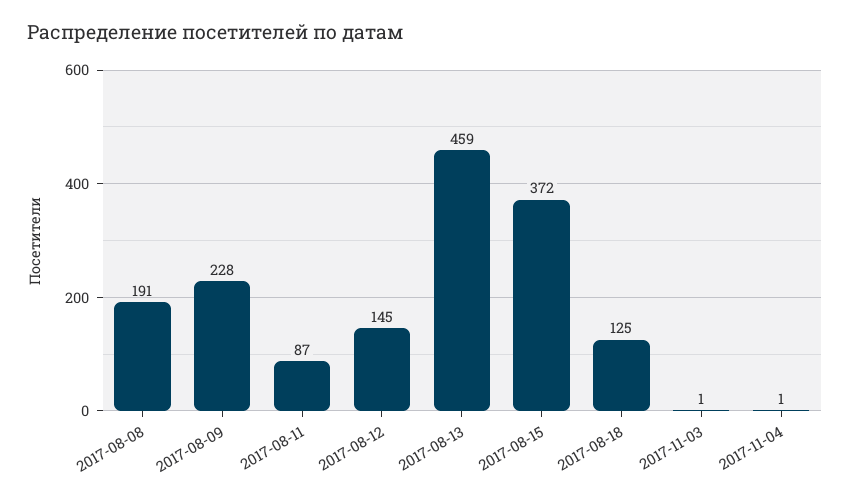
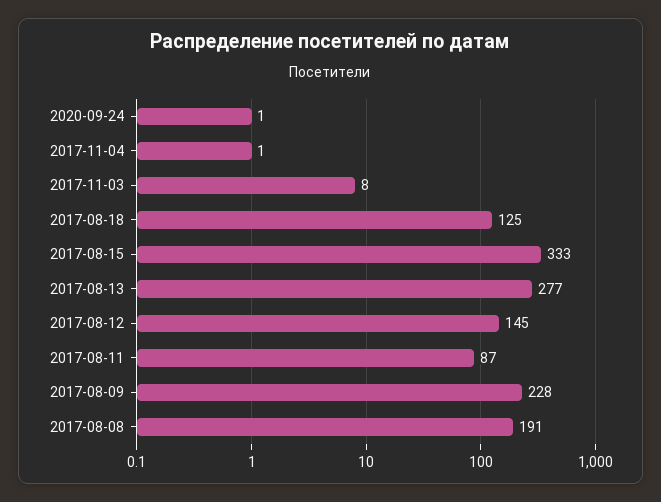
2017-08-13: 459 -> 277
2017-08-15: 372 -> 333
2017-11-03: 1 -> 8
2020-09-24: none -> 1

